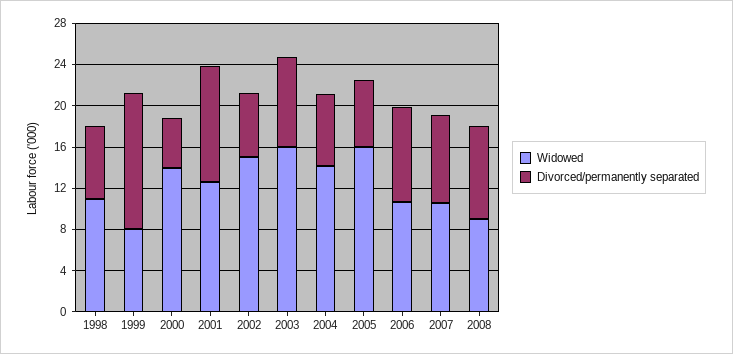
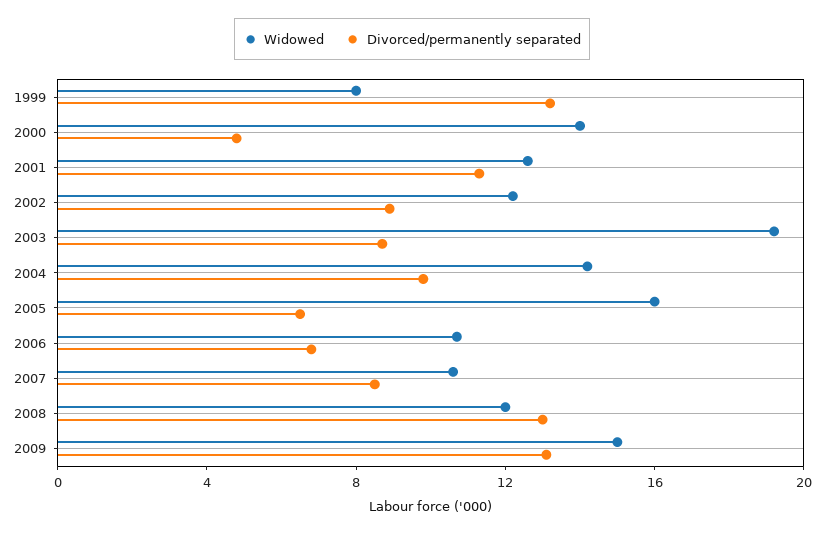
Widowed, 1998: 11 -> none
Divorced/permanently separated, 1998: 7 -> none
Widowed, 2002: 15 -> 12
Divorced/permanently separated, 2002: 6 -> 9
Widowed, 2003: 16 -> 19
Divorced/permanently separated, 2004: 7 -> 10
Divorced/permanently separated, 2006: 9 -> 7
Widowed, 2008: 9 -> 12
Divorced/permanently separated, 2008: 9 -> 13
Widowed, 2009: none -> 15
Divorced/permanently separated, 2009: none -> 13

